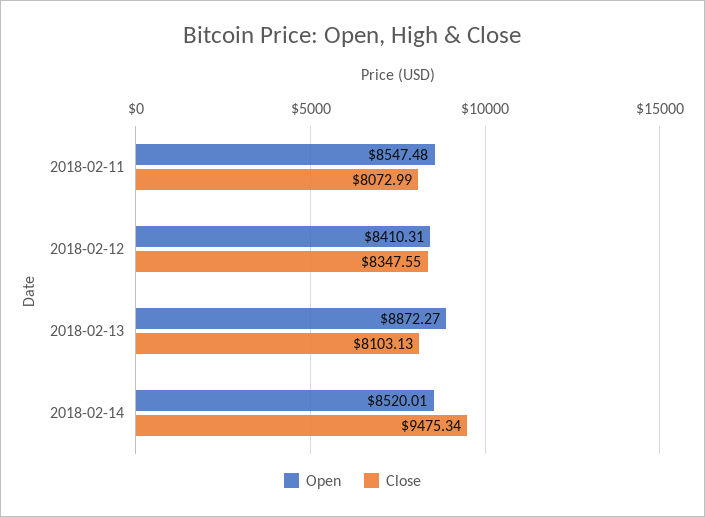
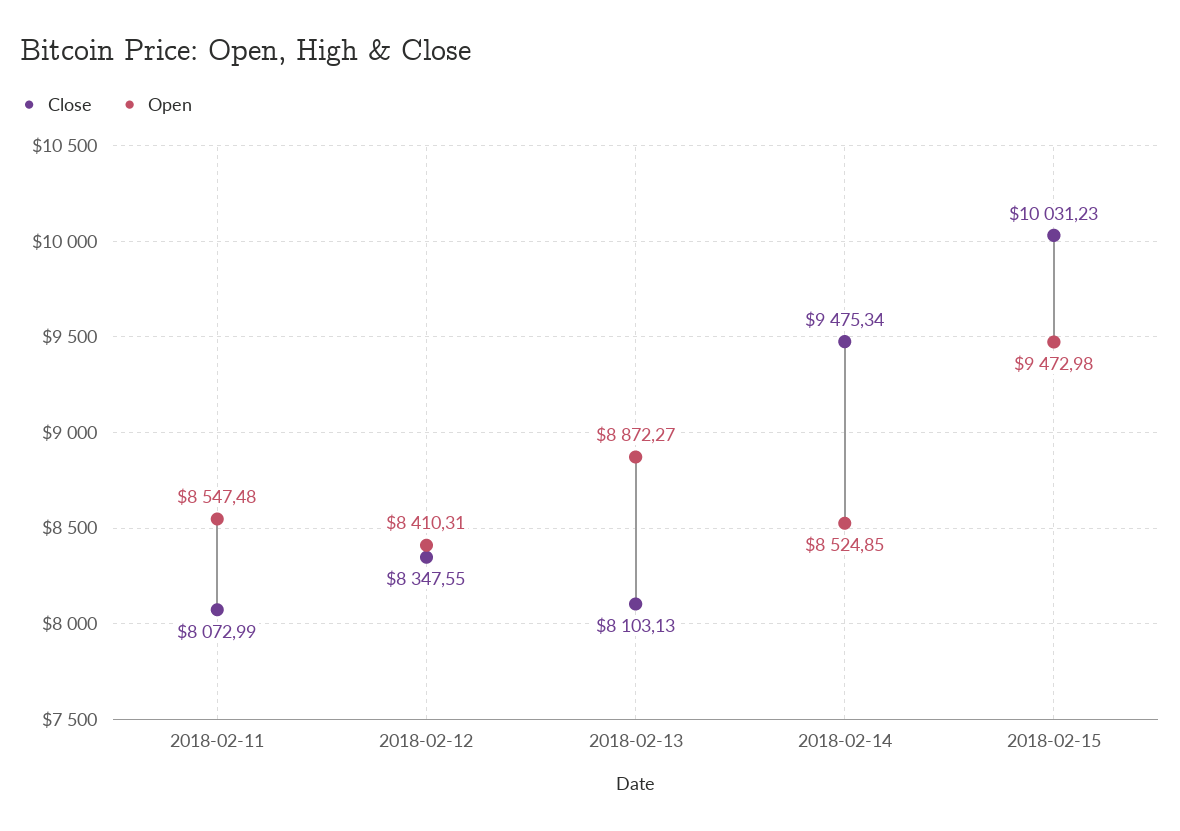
Open, 2018-02-14: 8520.01 -> 8524.85
Close, 2018-02-15: none -> 10031.23
Open, 2018-02-15: none -> 9472.98

